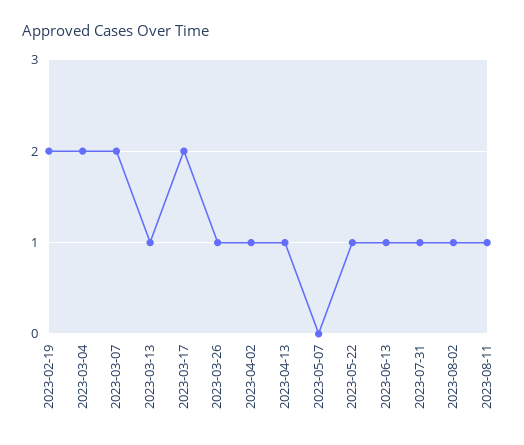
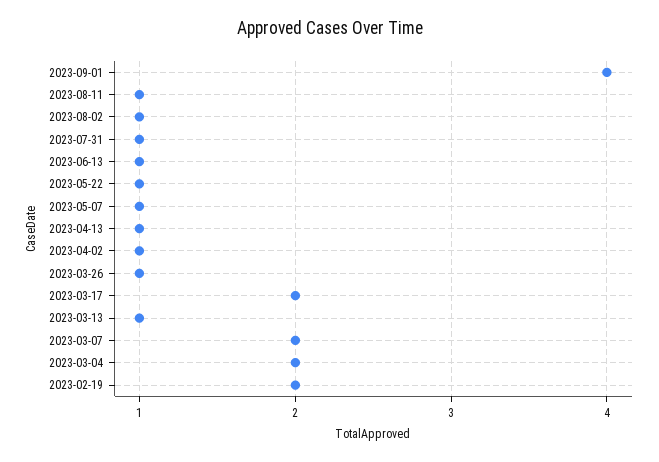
2023-05-07: 0 -> 1
2023-09-01: none -> 4

